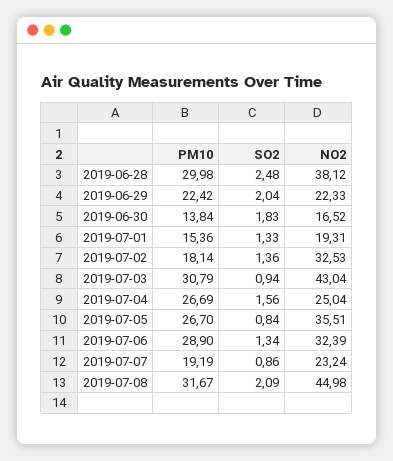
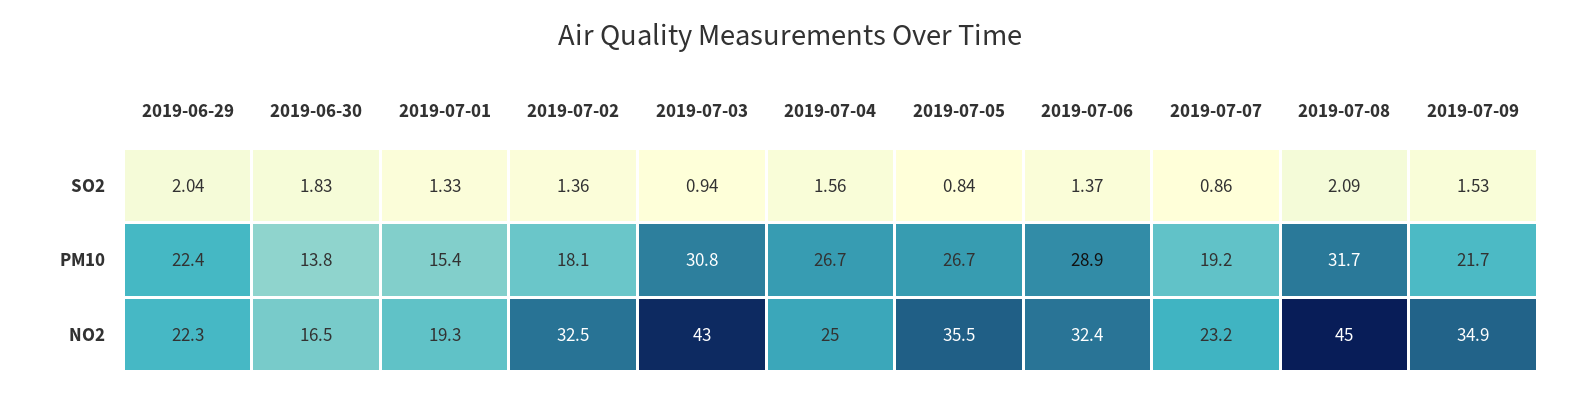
PM10, 2019-06-28: 29.98 -> none
SO2, 2019-06-28: 2.48 -> none
NO2, 2019-06-28: 38.12 -> none
SO2, 2019-07-06: 1.34 -> 1.37
SO2, 2019-07-09: none -> 1.53
PM10, 2019-07-09: none -> 21.7
NO2, 2019-07-09: none -> 34.9

